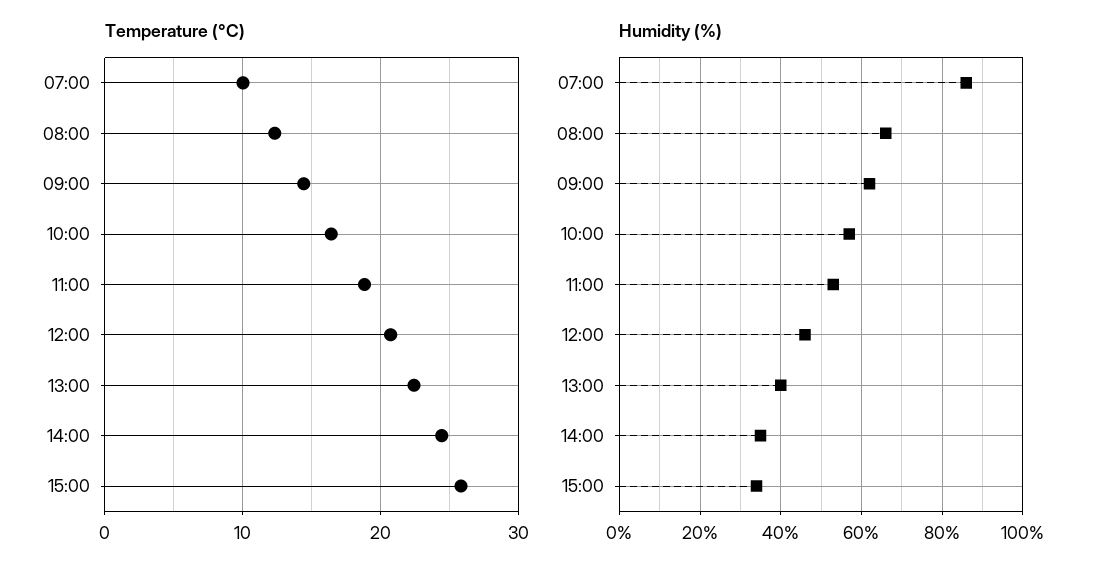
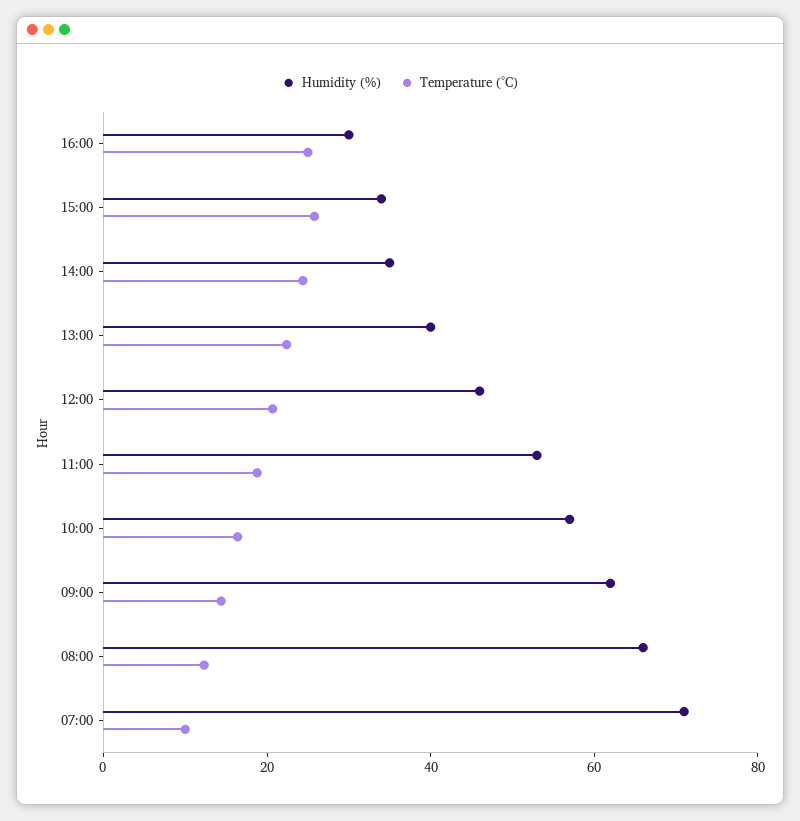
Humidity (%), 07:00: 85 -> 70
Humidity (%), 16:00: none -> 30
Temperature (°C), 16:00: none -> 25

